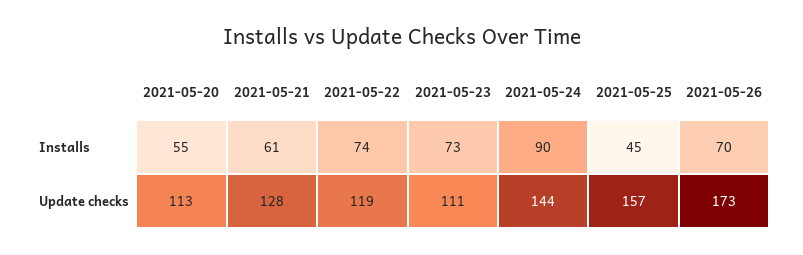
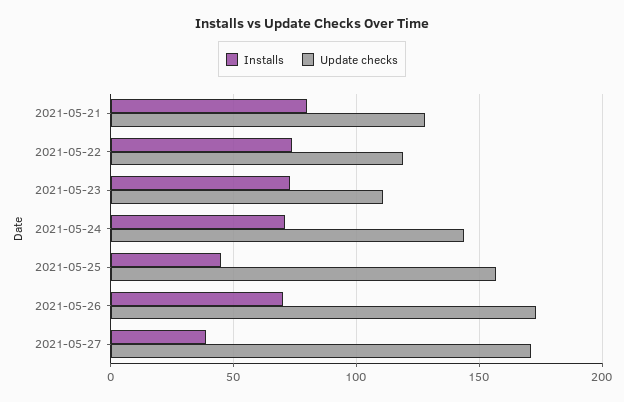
Installs, 2021-05-20: 55 -> none
Installs, 2021-05-21: 61 -> 80
Installs, 2021-05-24: 90 -> 70
Update checks, 2021-05-20: 113 -> none
Installs, 2021-05-27: none -> 40
Update checks, 2021-05-27: none -> 170

